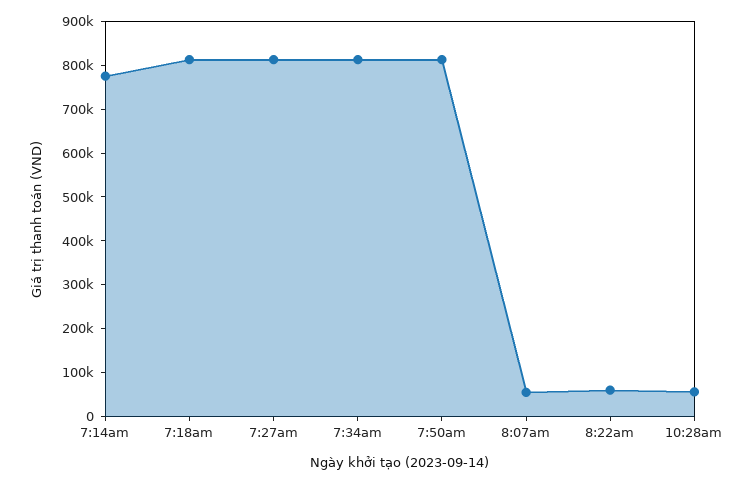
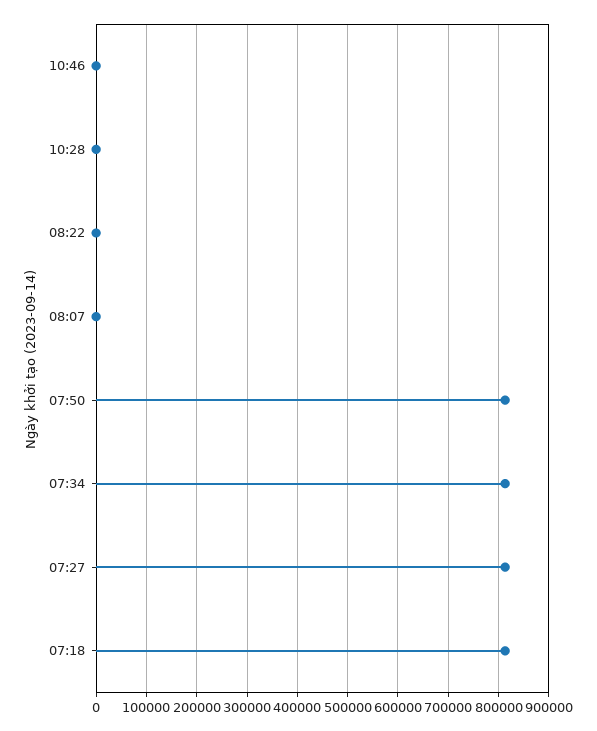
7:14am: 780000 -> none
8:07am: 60000 -> 0
8:22am: 60000 -> 0
10:28am: 60000 -> 0
10:46: none -> 0

